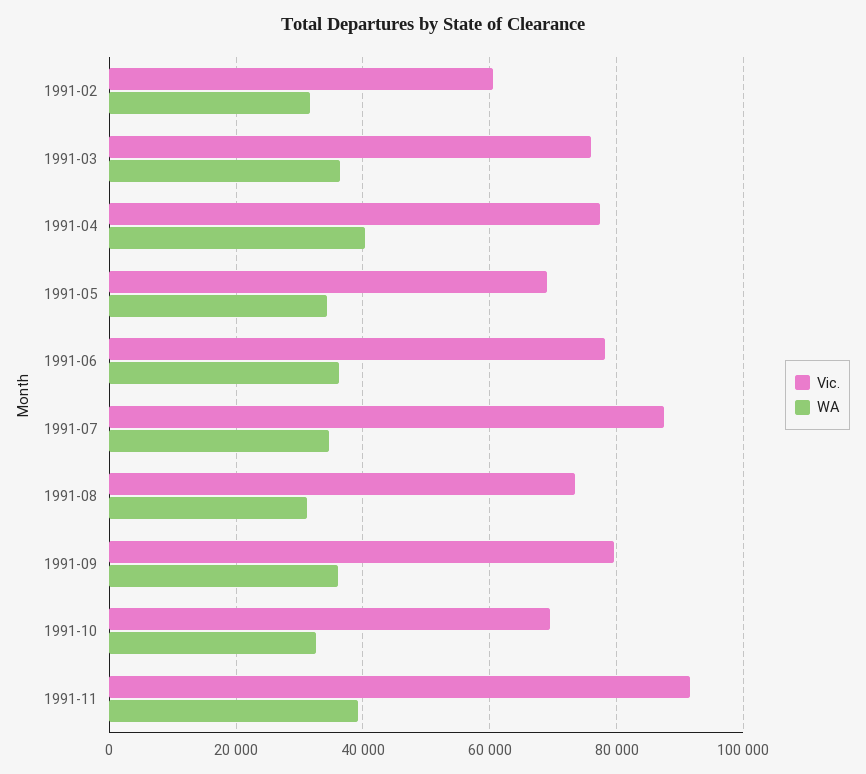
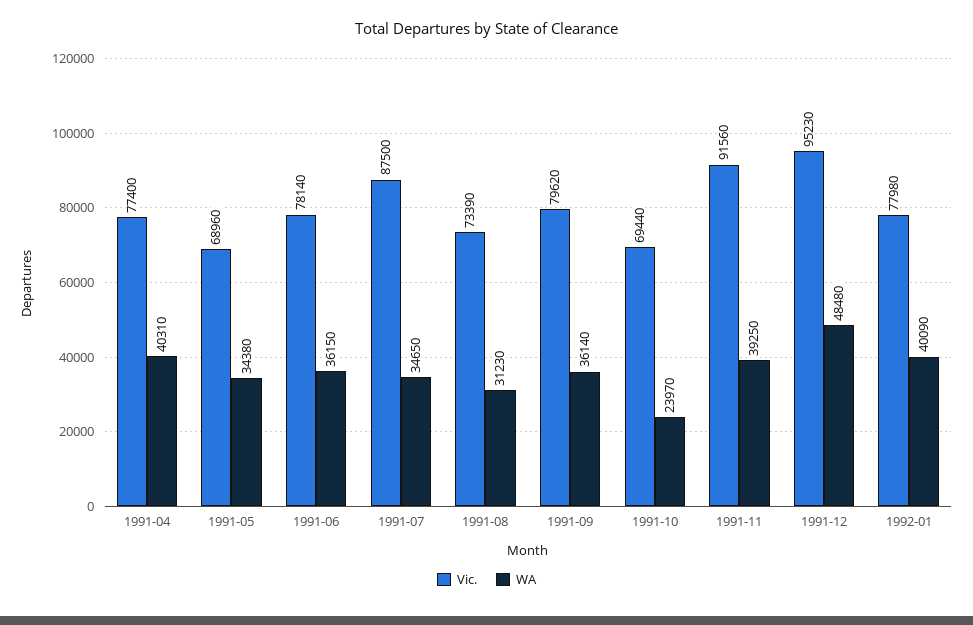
Vic., 1991-02: 60000 -> none
WA, 1991-02: 32000 -> none
Vic., 1991-03: 76000 -> none
WA, 1991-03: 36000 -> none
WA, 1991-10: 32000 -> 23970
Vic., 1991-12: none -> 95230
WA, 1991-12: none -> 48480
Vic., 1992-01: none -> 77980
WA, 1992-01: none -> 40090

